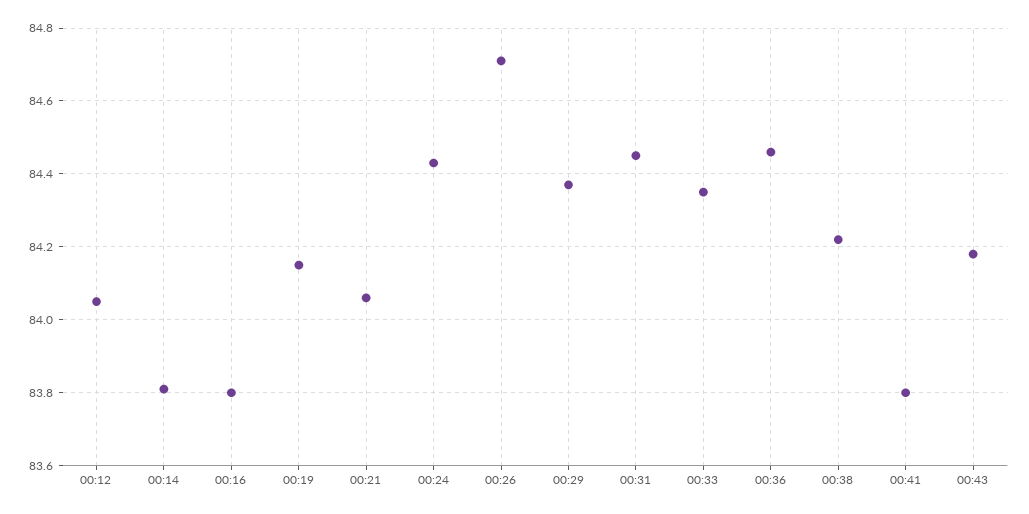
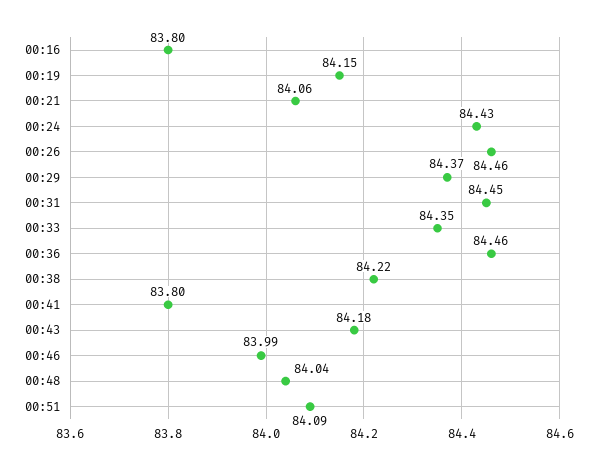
00:12: 84.05 -> none
00:14: 83.8 -> none
00:26: 84.7 -> 84.46
00:46: none -> 83.99
00:48: none -> 84.04
00:51: none -> 84.09

